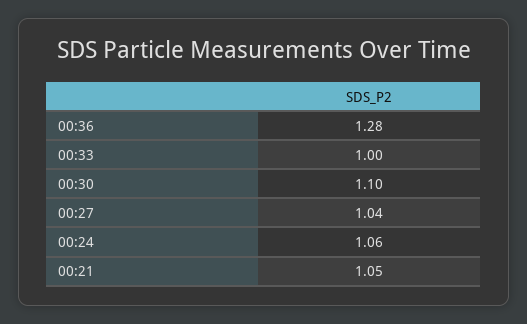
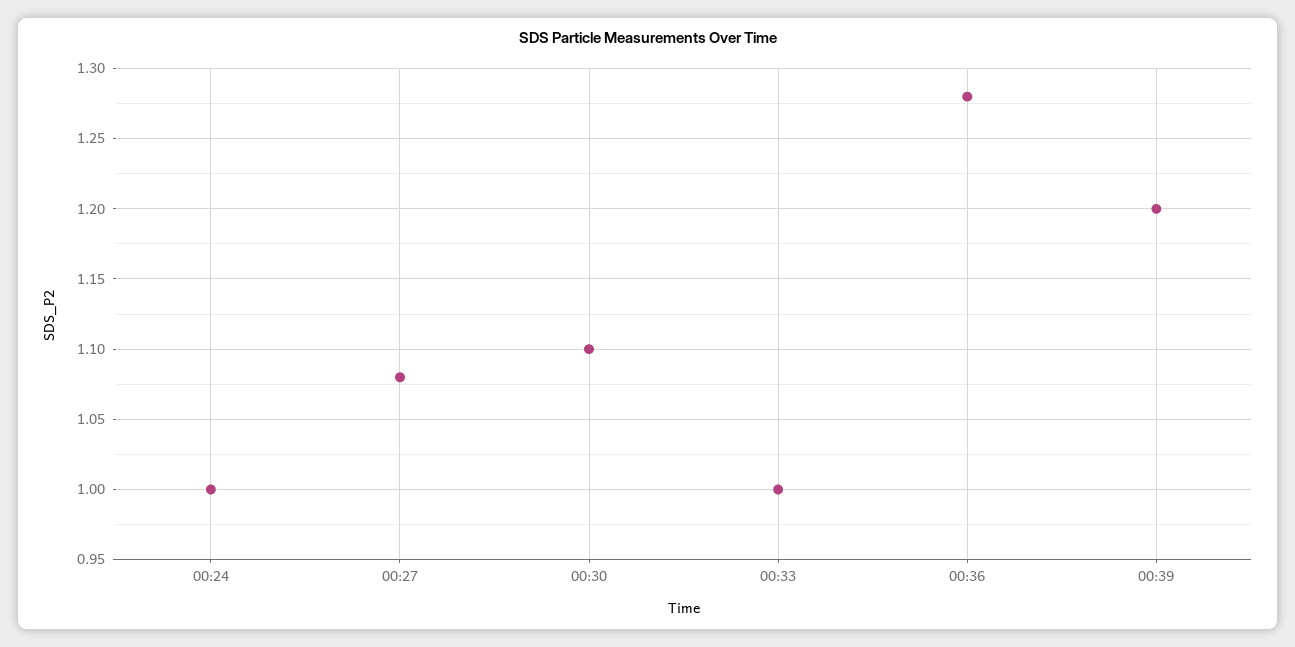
00:27: 1.04 -> 1.08
00:24: 1.06 -> 1
00:21: 1.05 -> none
00:39: none -> 1.2

